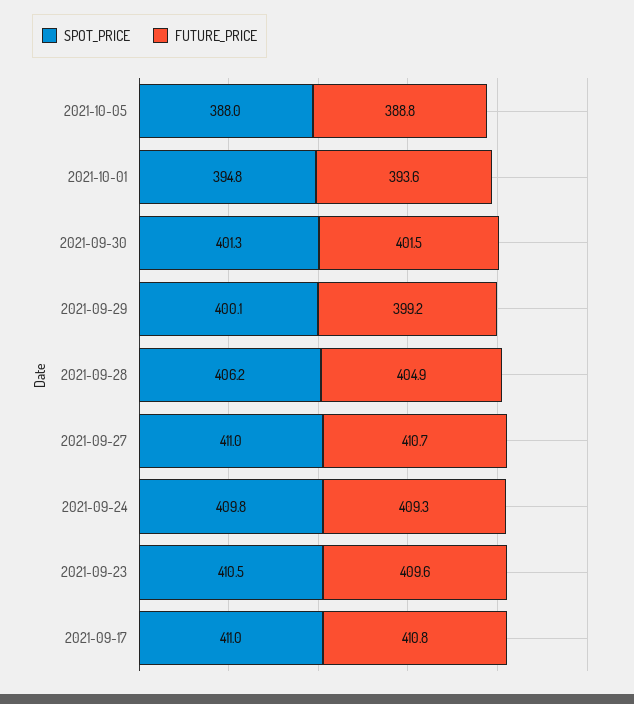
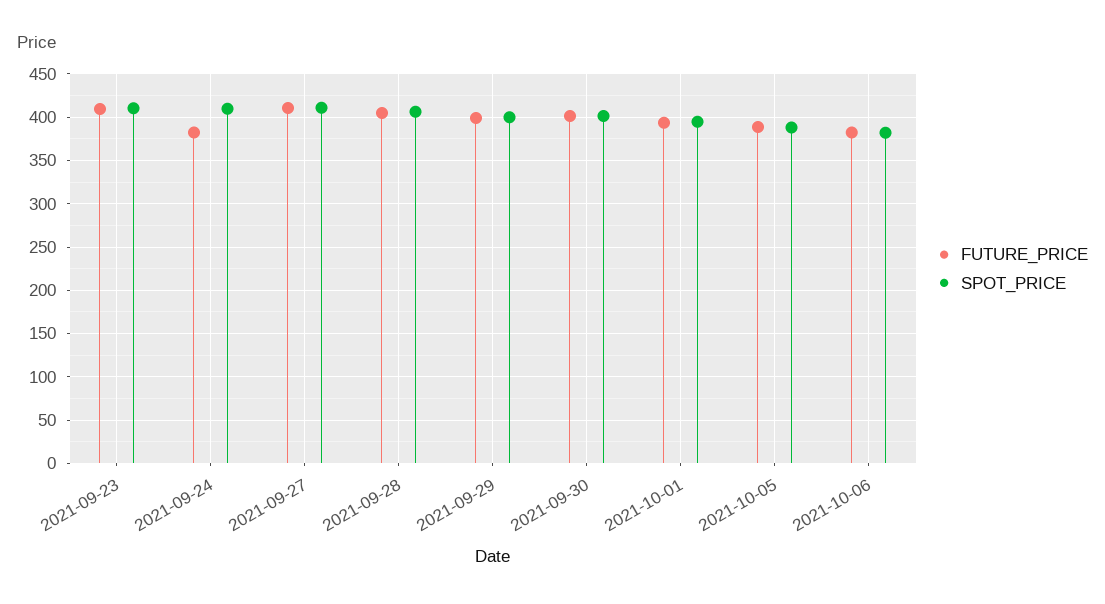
FUTURE_PRICE, 2021-09-24: 409.3 -> 380
SPOT_PRICE, 2021-09-17: 411 -> none
FUTURE_PRICE, 2021-09-17: 410.8 -> none
FUTURE_PRICE, 2021-10-06: none -> 380
SPOT_PRICE, 2021-10-06: none -> 380

